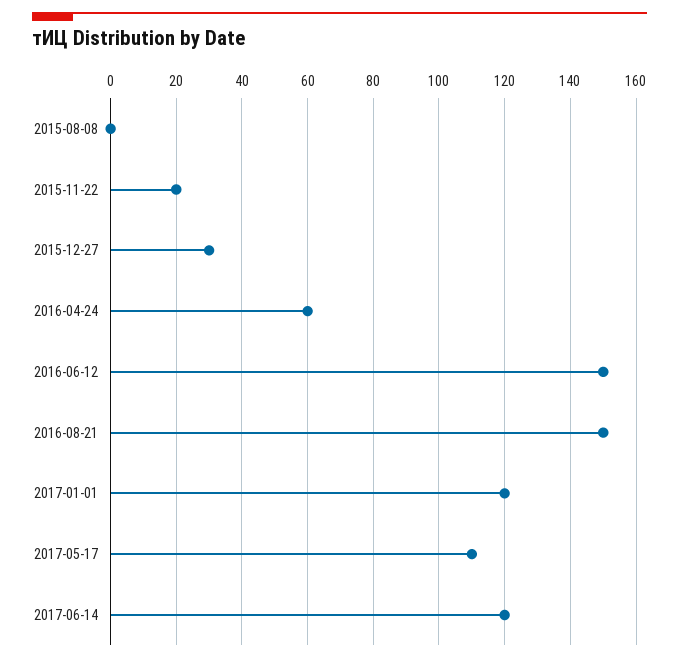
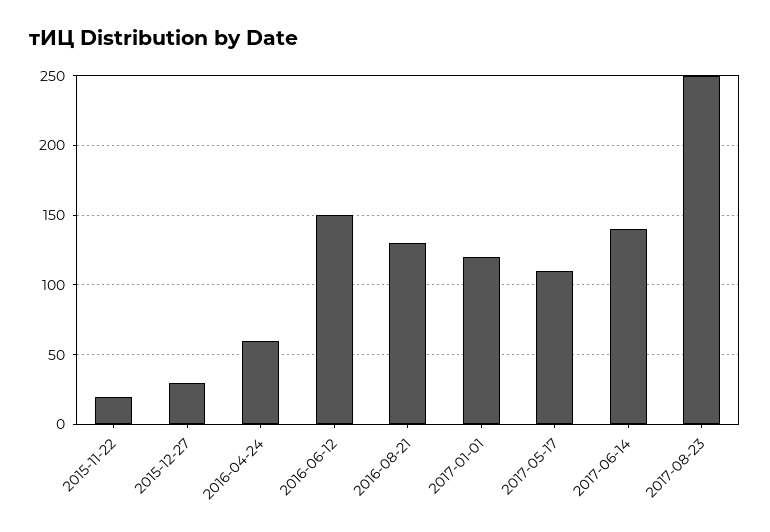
2015-08-08: 0 -> none
2016-08-21: 150 -> 130
2017-06-14: 120 -> 140
2017-08-23: none -> 250

